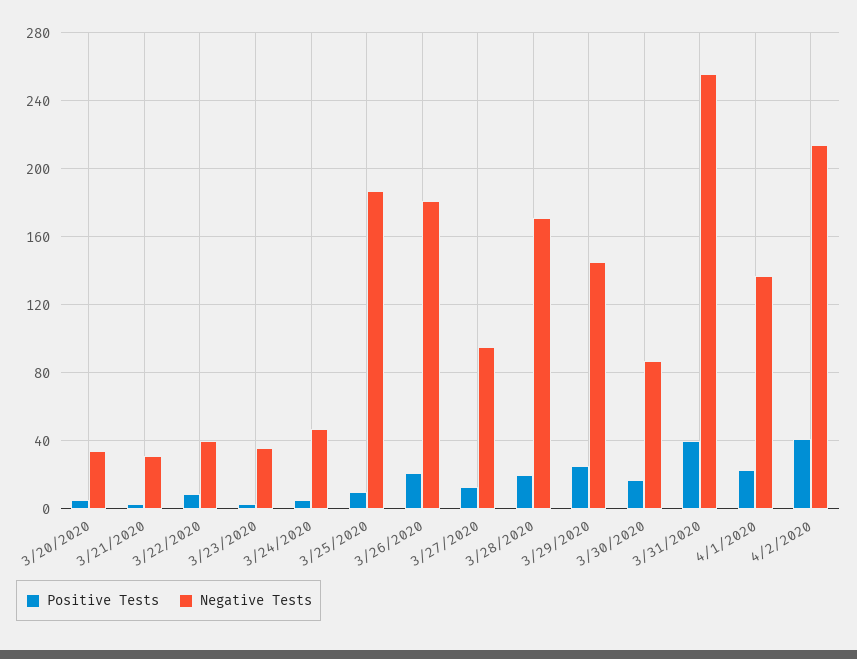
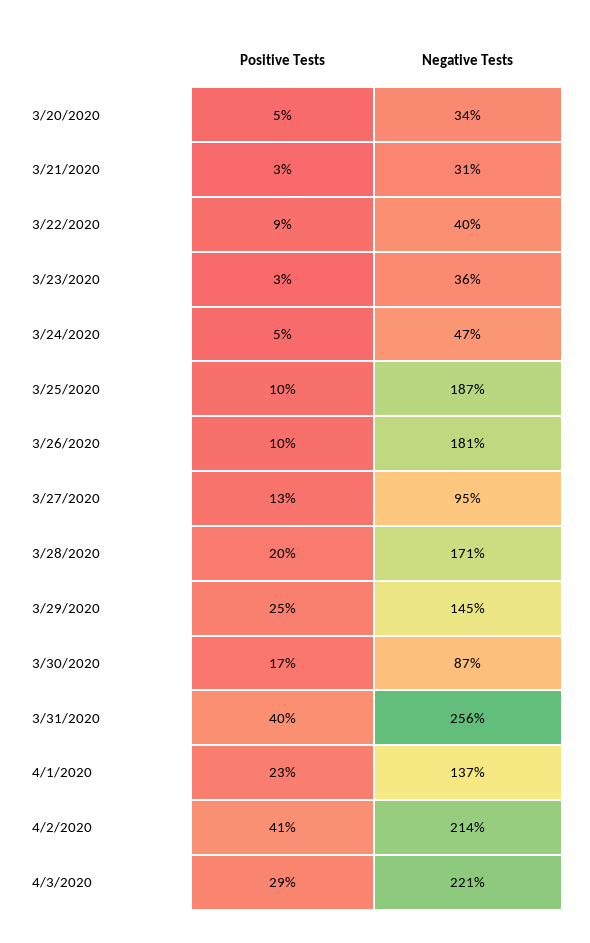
Positive Tests, 3/26/2020: 20 -> 10
Positive Tests, 4/3/2020: none -> 29
Negative Tests, 4/3/2020: none -> 221

